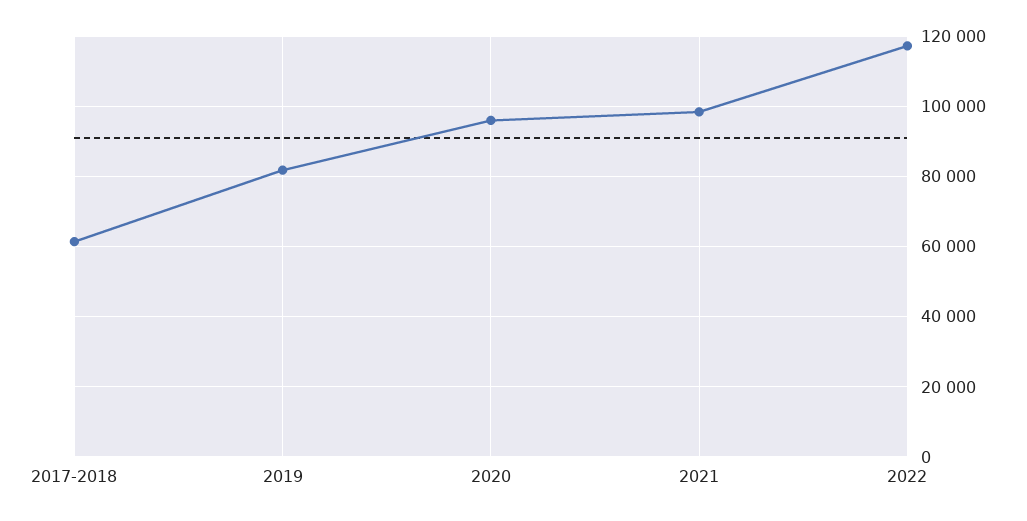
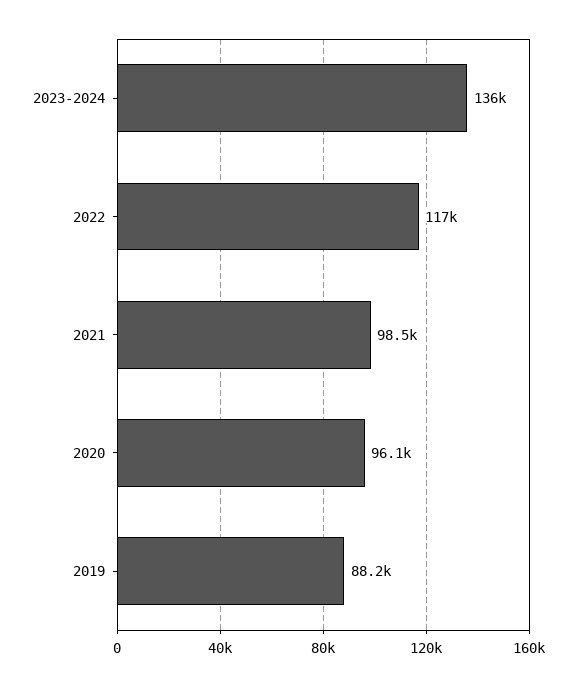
2017-2018: 62000 -> none
2019: 82000 -> 88200
2023-2024: none -> 136000

